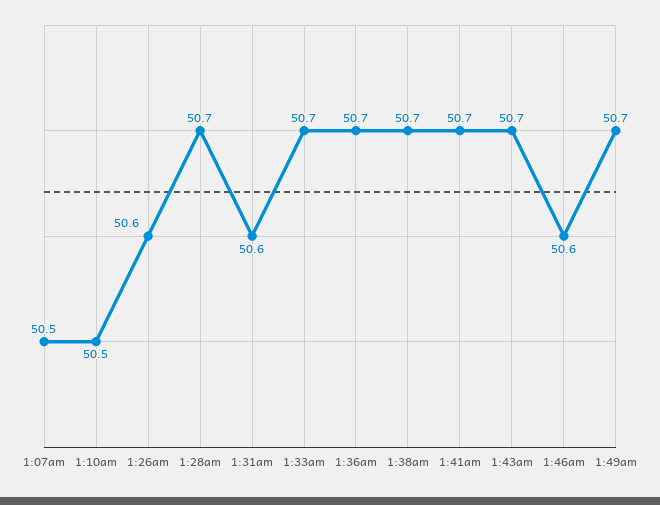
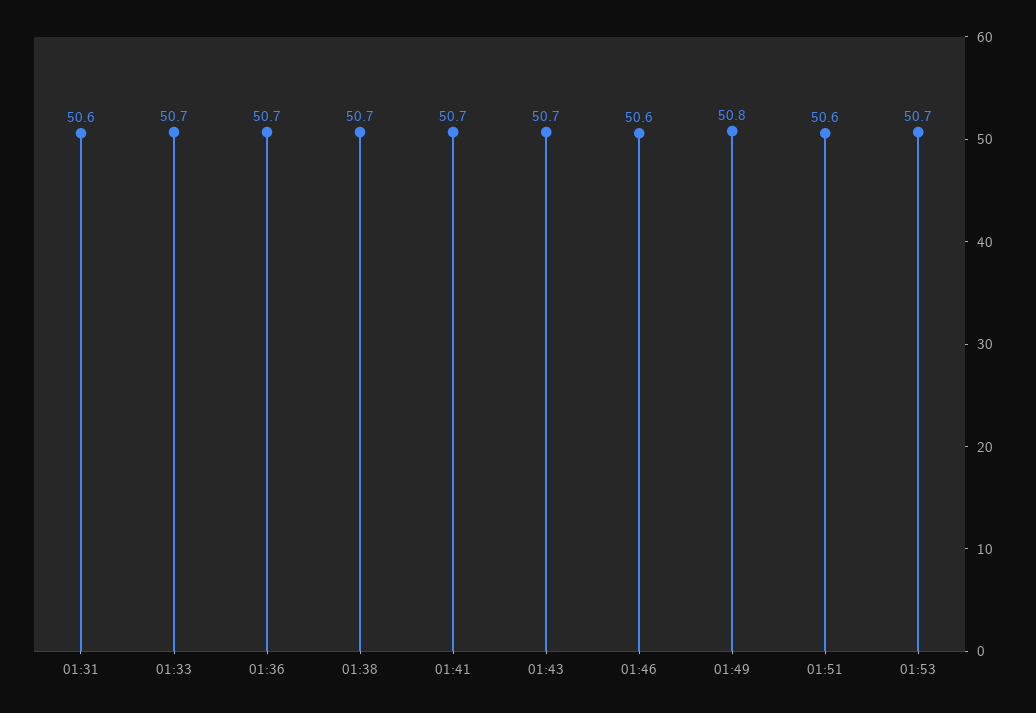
1:07am: 50.5 -> none
1:10am: 50.5 -> none
1:26am: 50.6 -> none
1:28am: 50.7 -> none
1:49am: 50.7 -> 50.8
01:51: none -> 50.6
01:53: none -> 50.7

